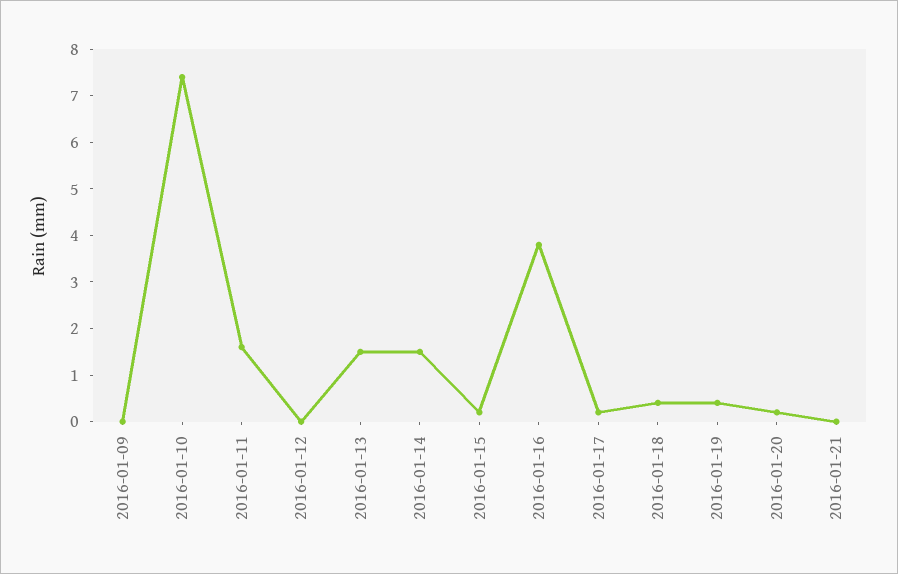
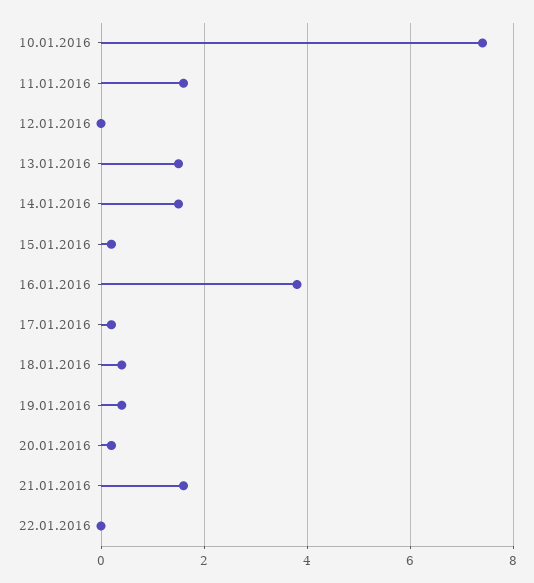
2016-01-09: 0 -> none
2016-01-21: 0 -> 1.5
22.01.2016: none -> 0

